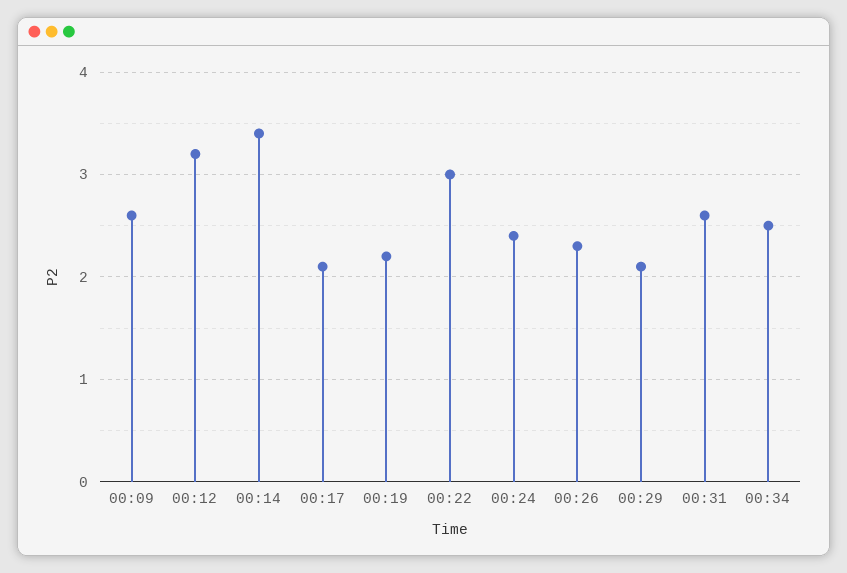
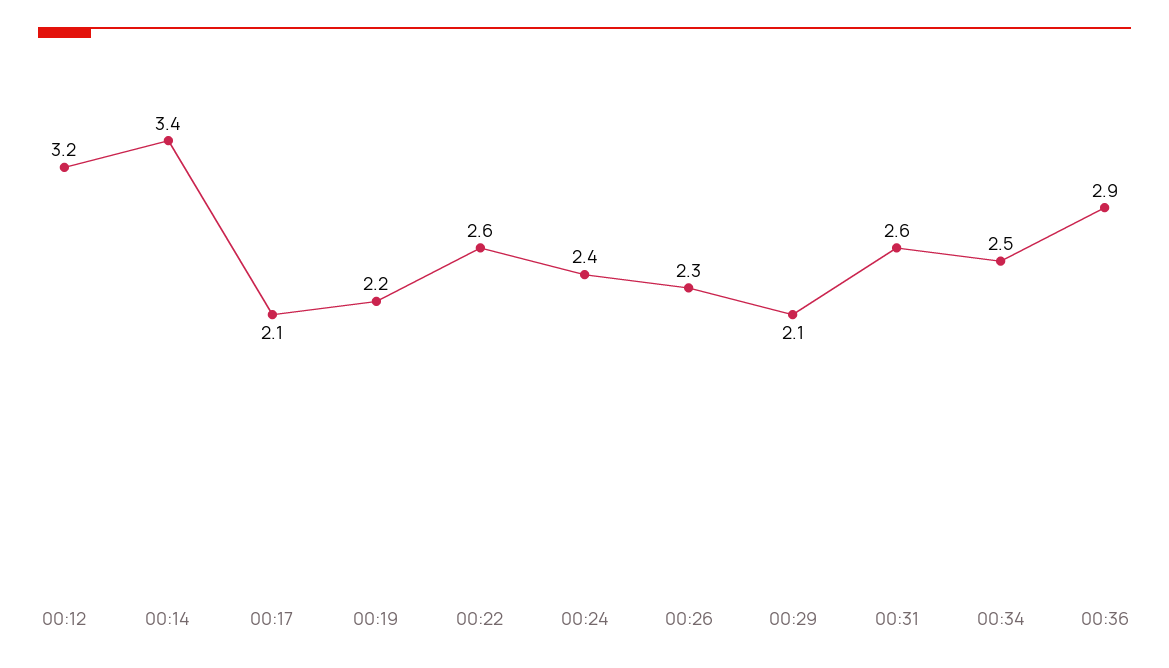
00:09: 2.6 -> none
00:22: 3 -> 2.6
00:36: none -> 2.9

